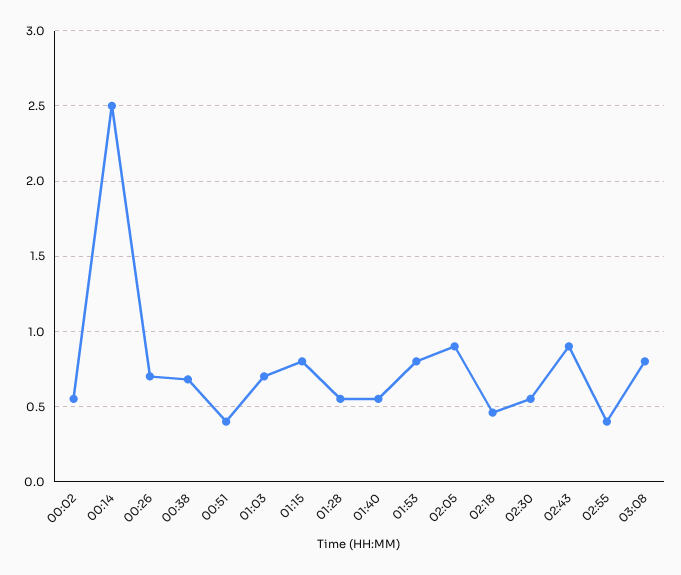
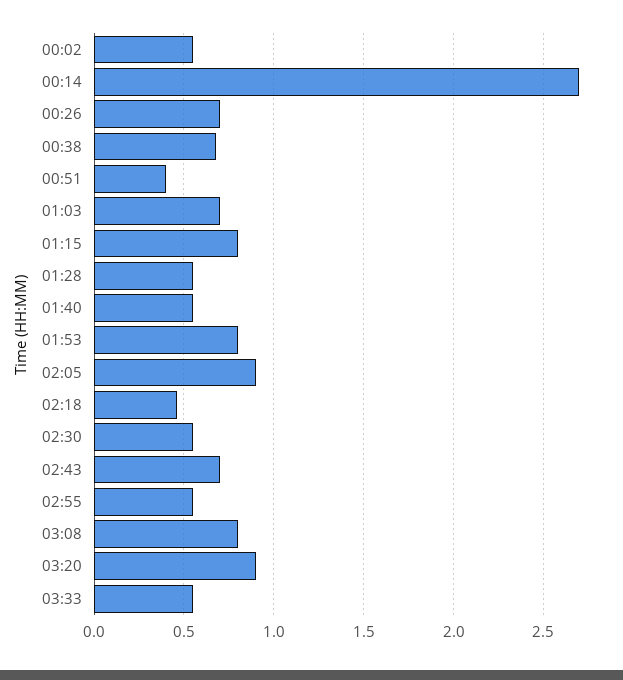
00:14: 2.5 -> 2.7
02:43: 0.9 -> 0.7
02:55: 0.4 -> 0.55
03:20: none -> 0.9
03:33: none -> 0.55

